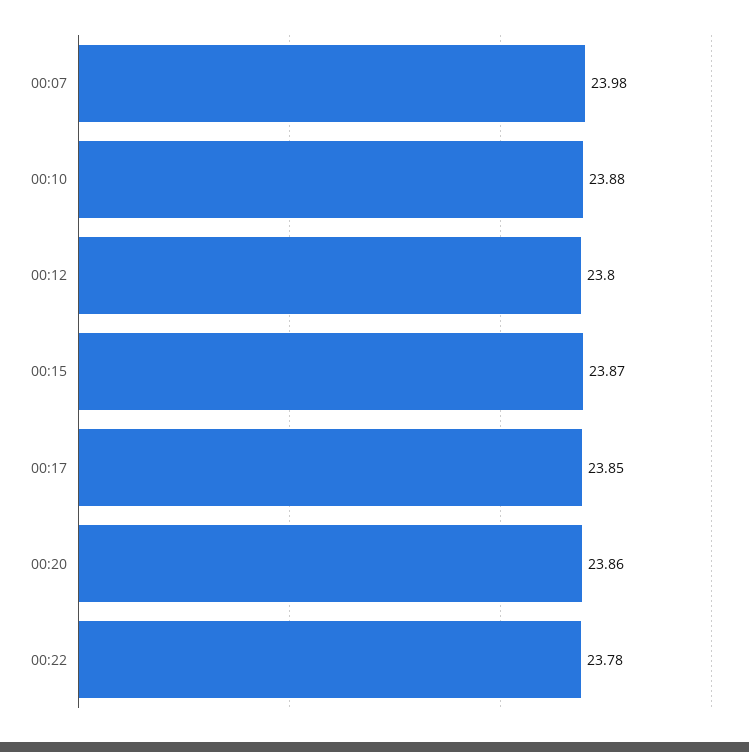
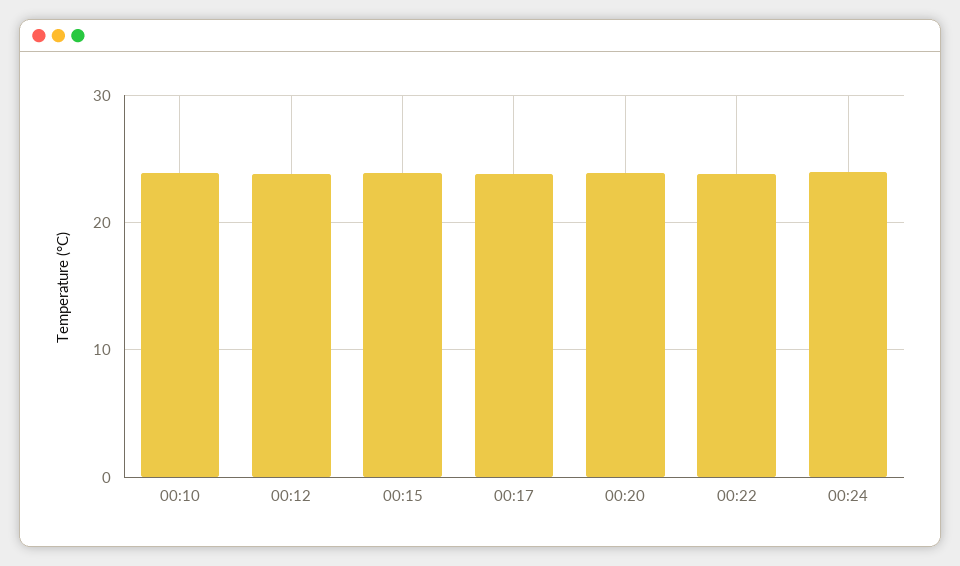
00:07: 23.98 -> none
00:24: none -> 24

